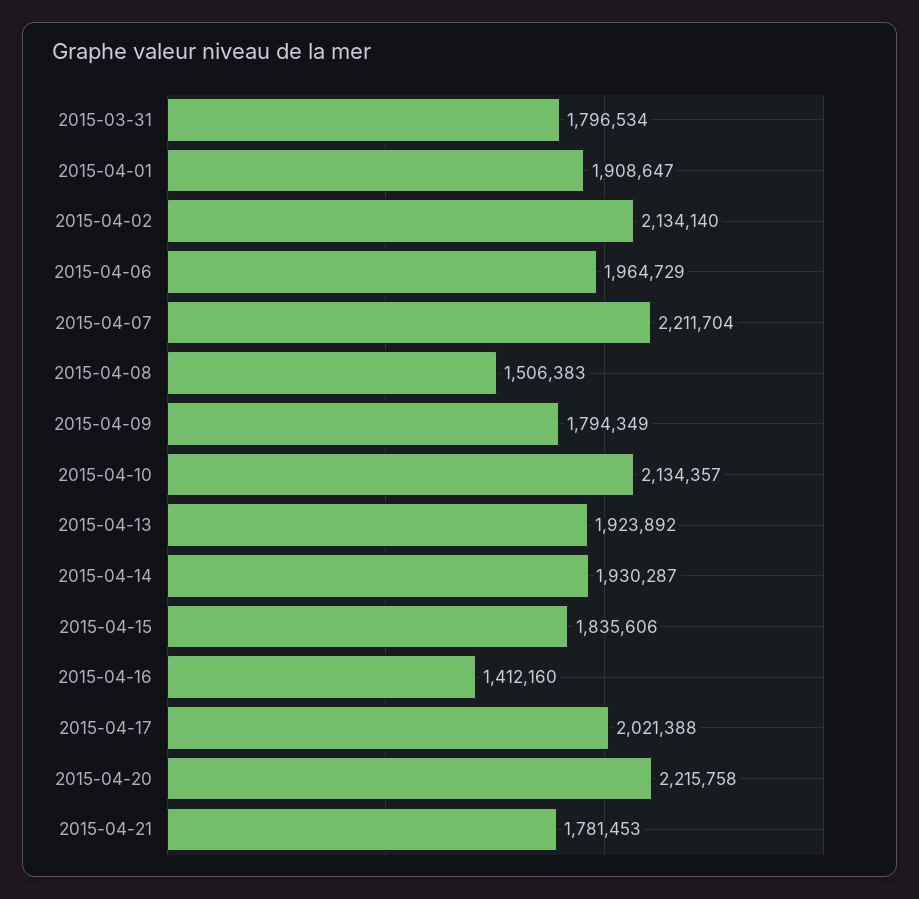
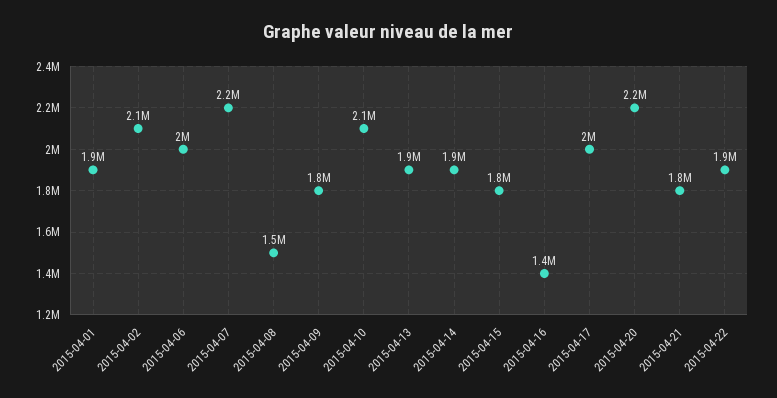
2015-03-31: 1796534 -> none
2015-04-22: none -> 1900000

